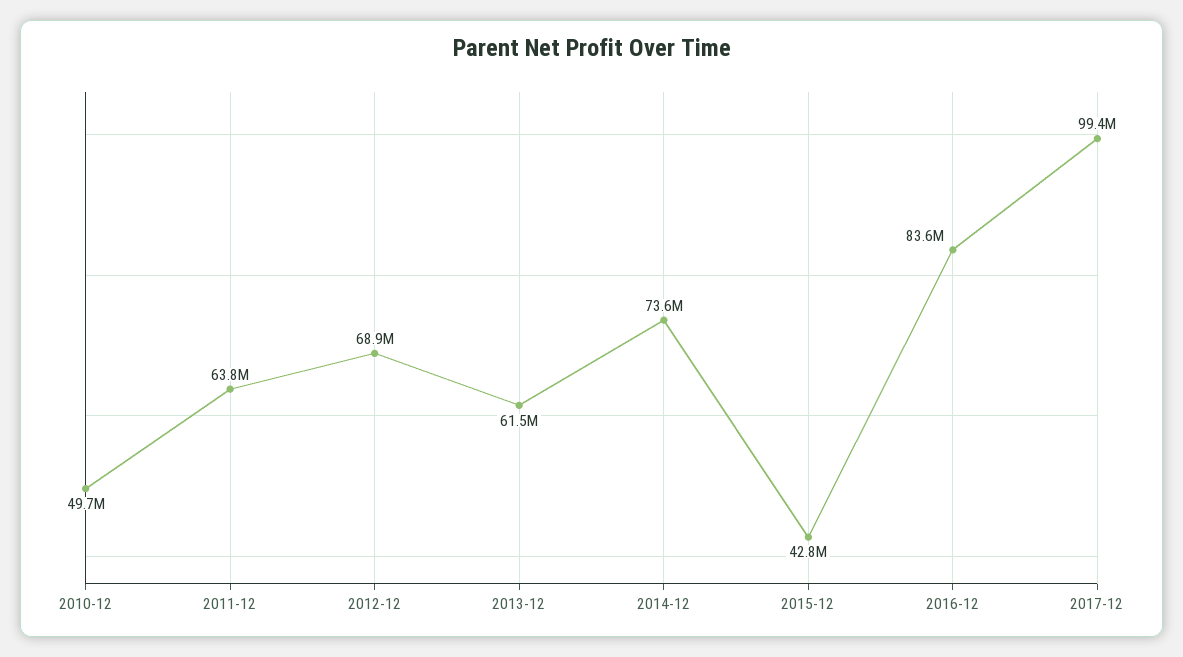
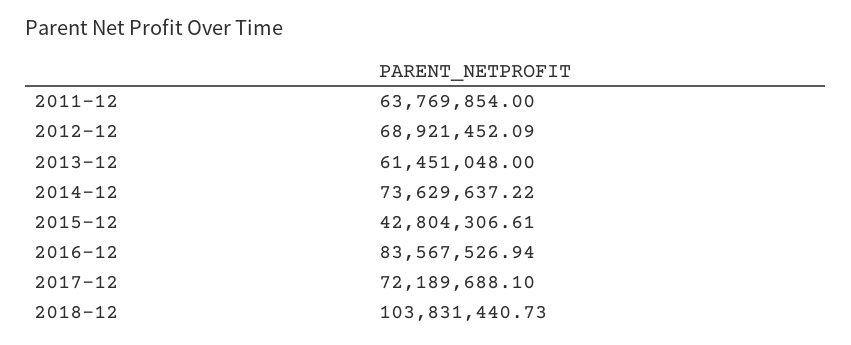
2010-12: 49700000 -> none
2017-12: 99400000 -> 72189688.1
2018-12: none -> 103831440.73

